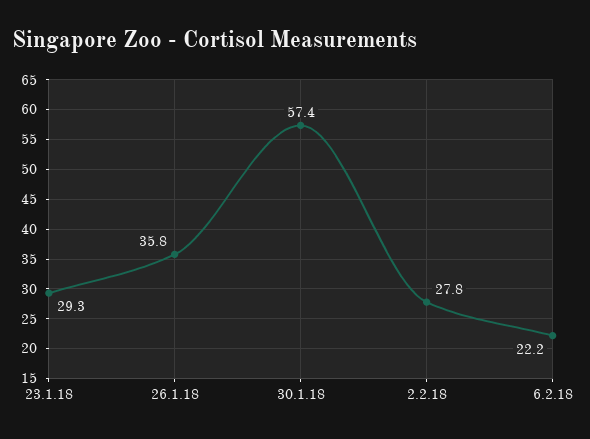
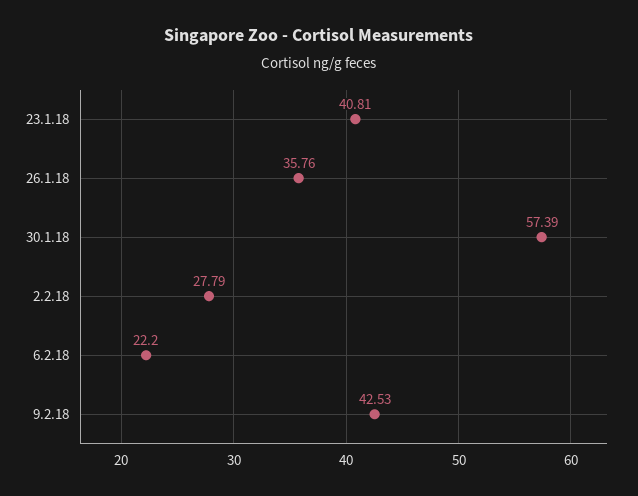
23.1.18: 29.3 -> 40.81
9.2.18: none -> 42.53

